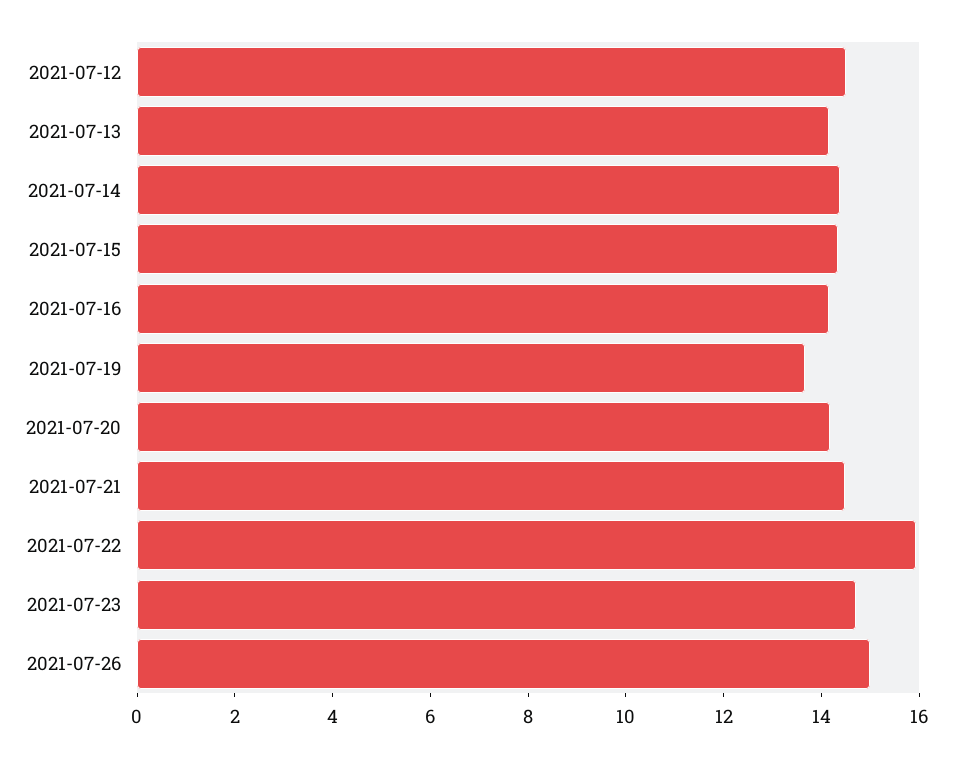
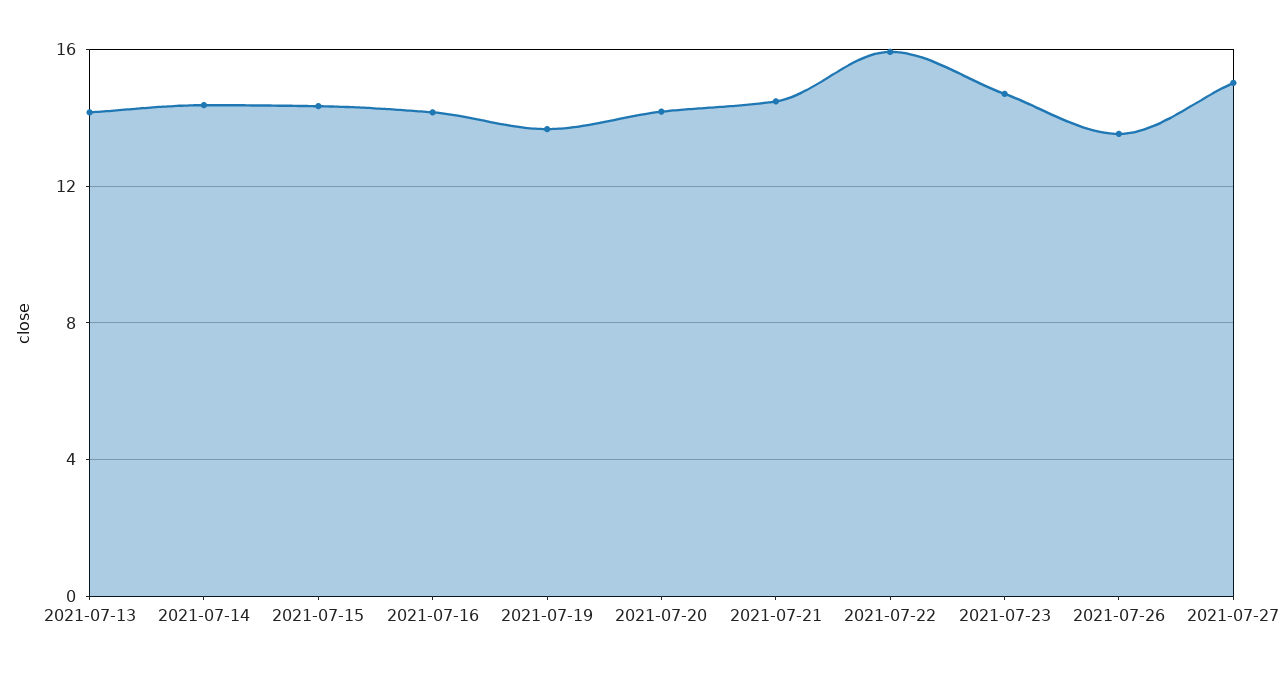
2021-07-12: 14.5 -> none
2021-07-26: 15 -> 13.5
2021-07-27: none -> 15

